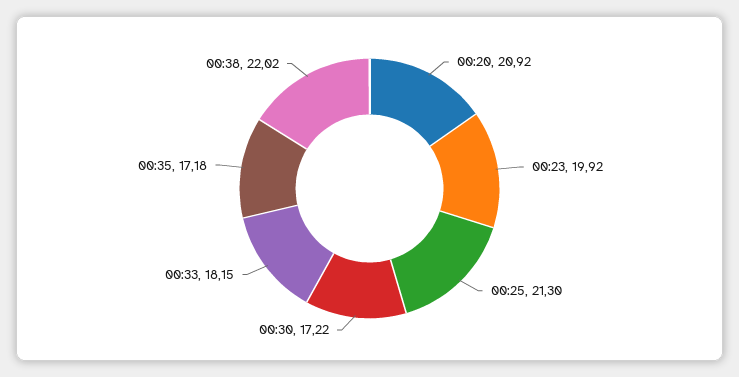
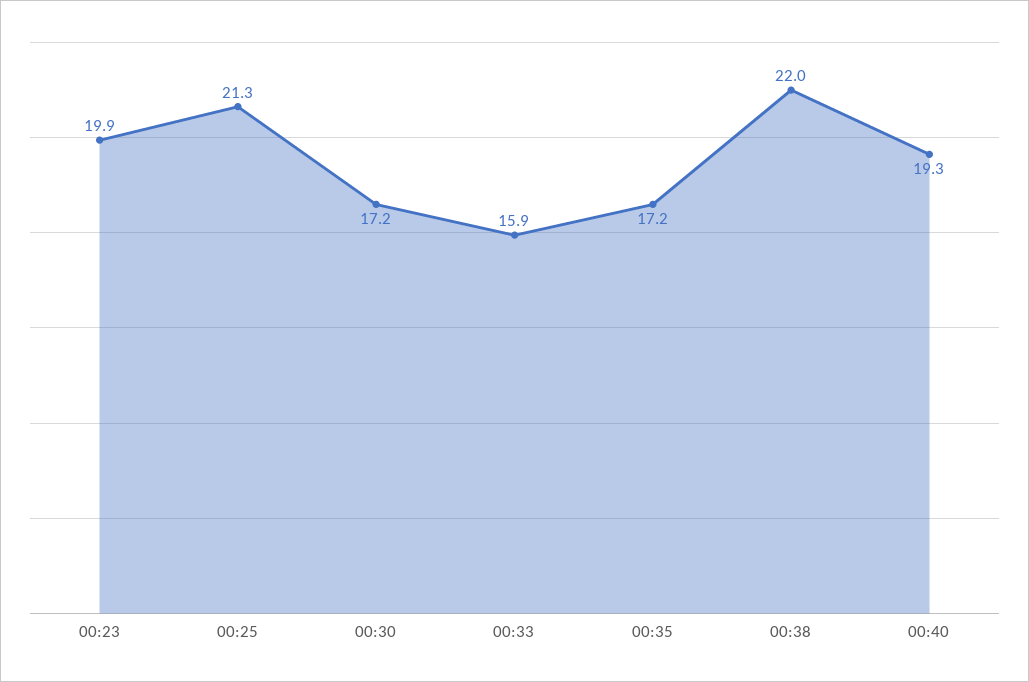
00:20: 20.92 -> none
00:33: 18.15 -> 15.9
00:40: none -> 19.3

